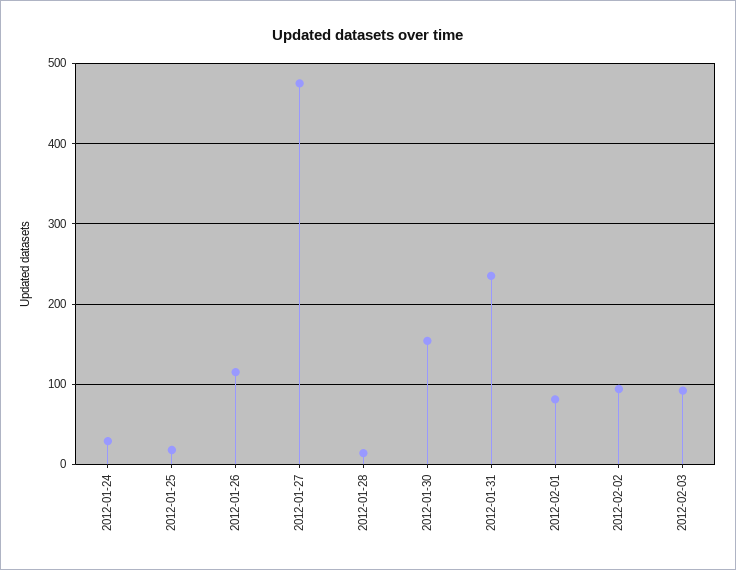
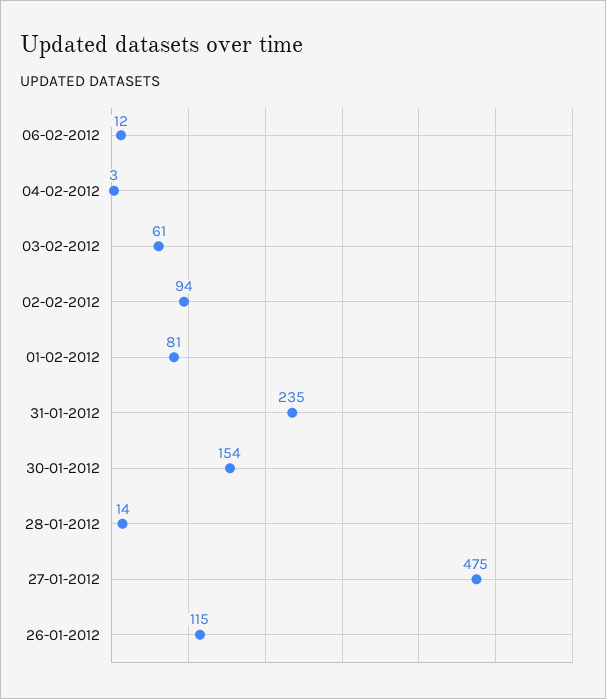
2012-01-24: 30 -> none
2012-01-25: 20 -> none
2012-02-03: 90 -> 61
06-02-2012: none -> 12
04-02-2012: none -> 3

